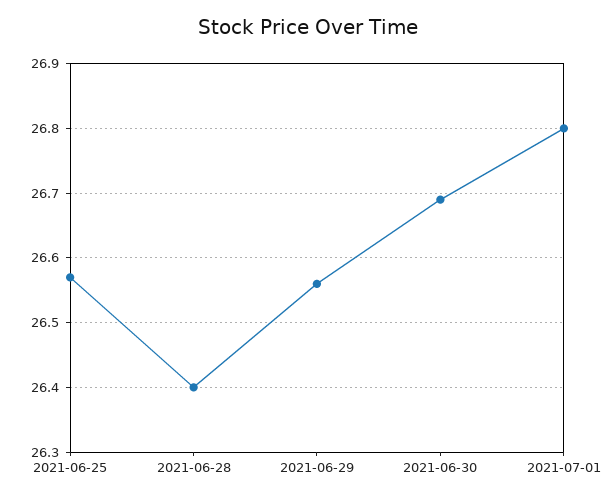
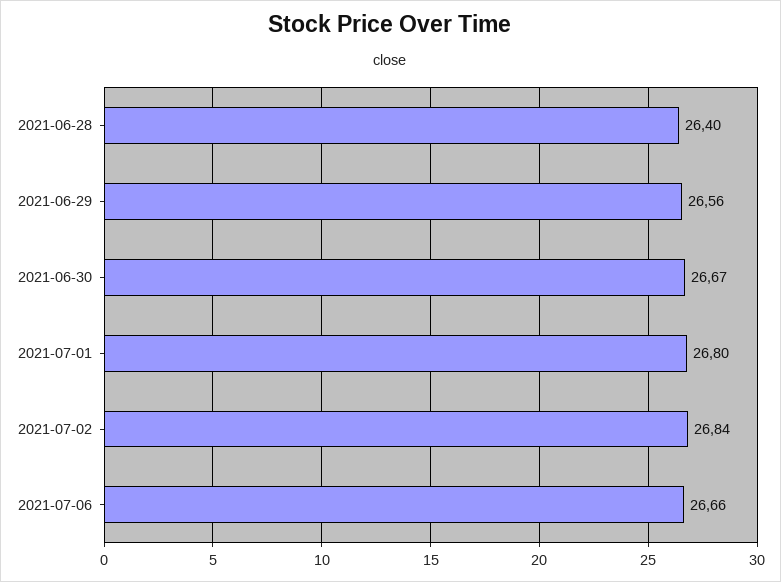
2021-06-25: 26.57 -> none
2021-06-30: 26.69 -> 26.67
2021-07-02: none -> 26.84
2021-07-06: none -> 26.66

